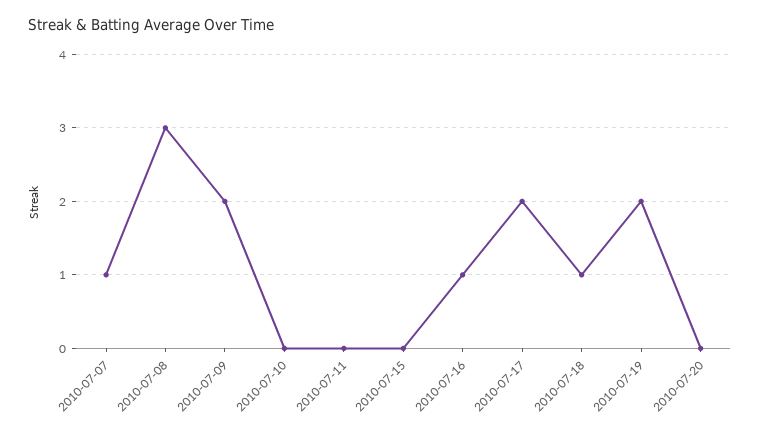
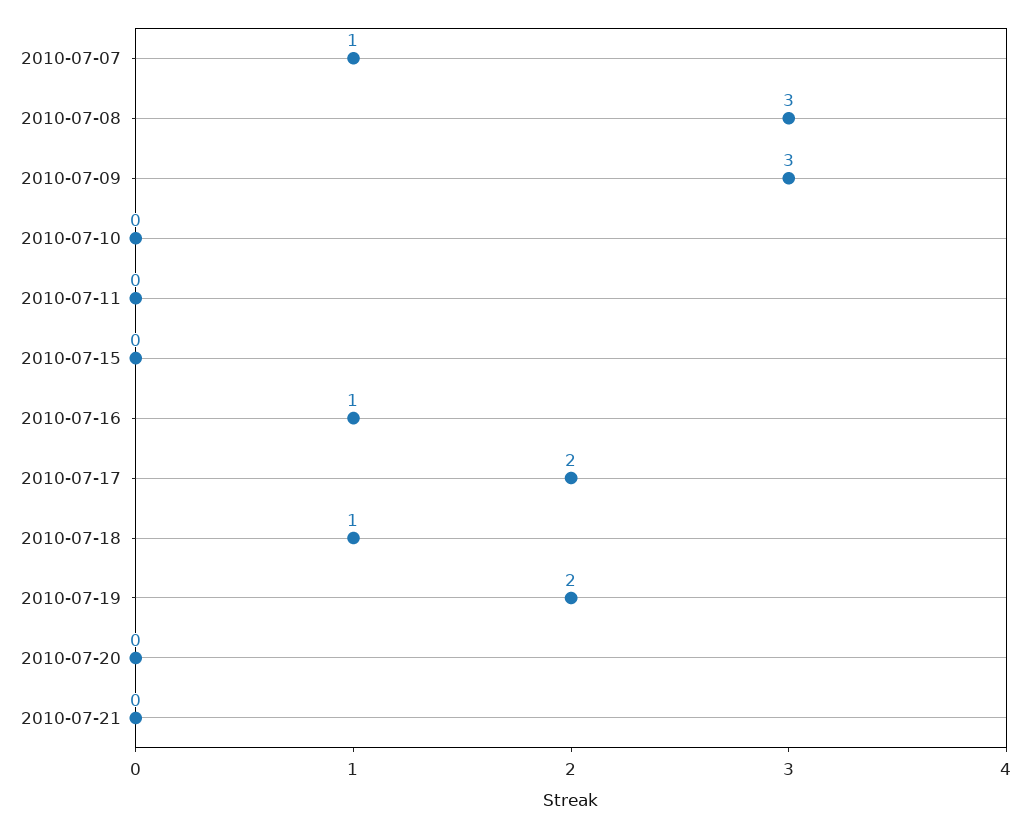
2010-07-09: 2 -> 3
2010-07-21: none -> 0

